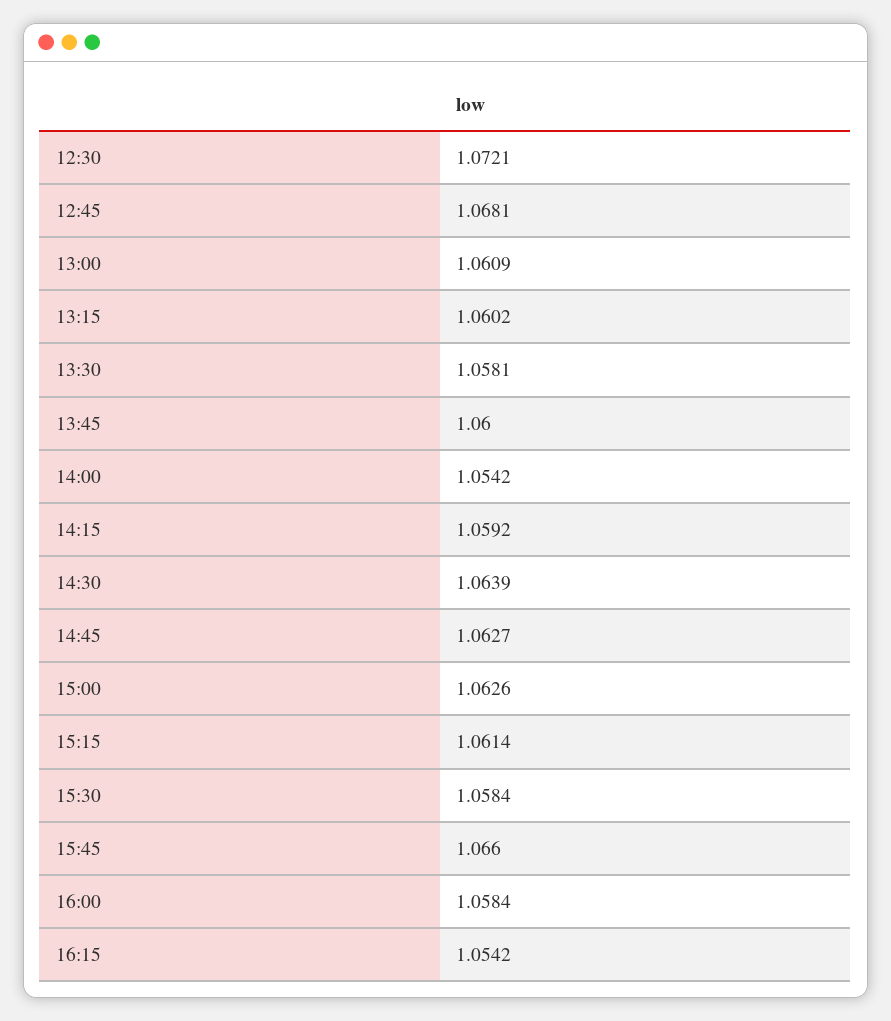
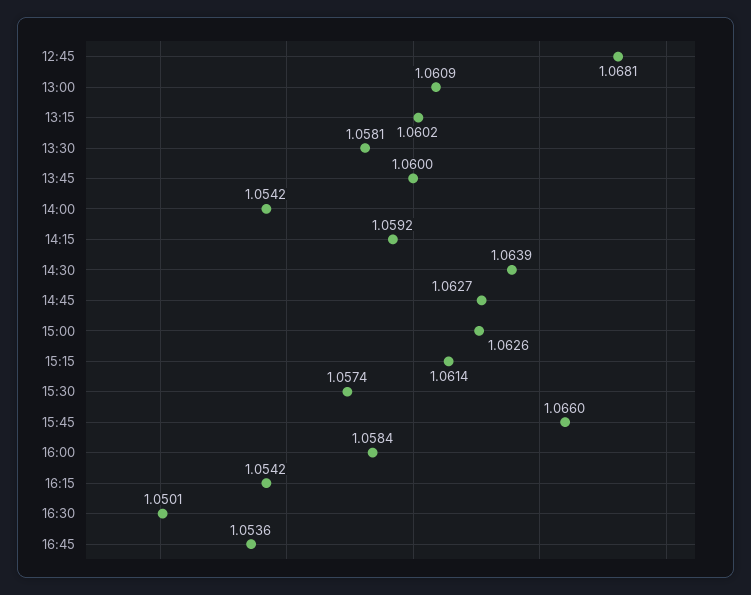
12:30: 1.0721 -> none
15:30: 1.0584 -> 1.0574
16:30: none -> 1.0501
16:45: none -> 1.0536

